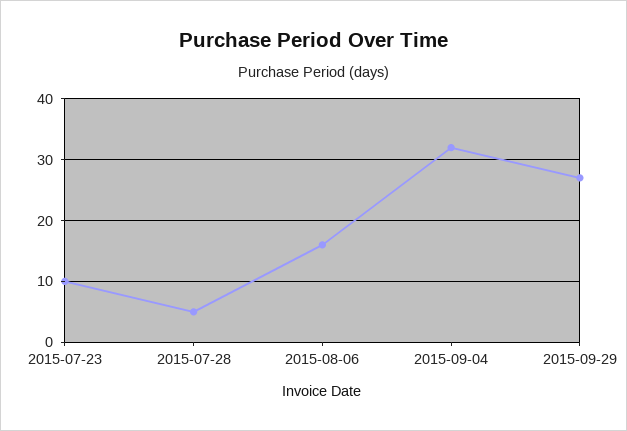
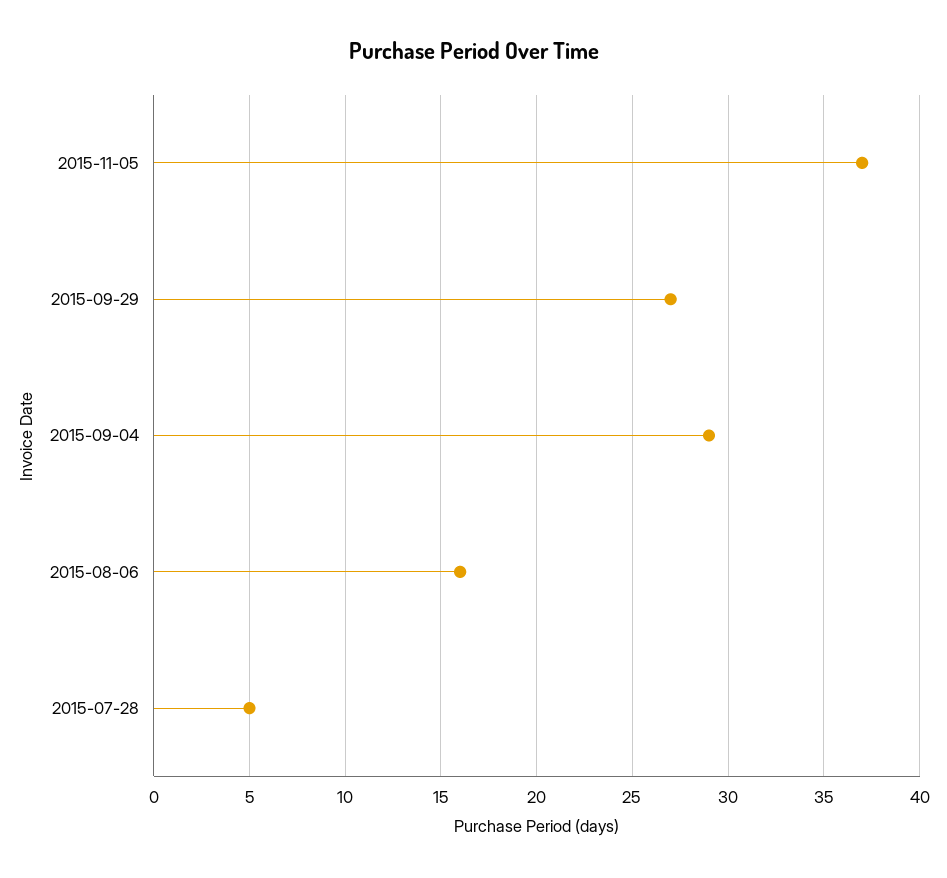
2015-07-23: 10 -> none
2015-09-04: 32 -> 29
2015-11-05: none -> 37

